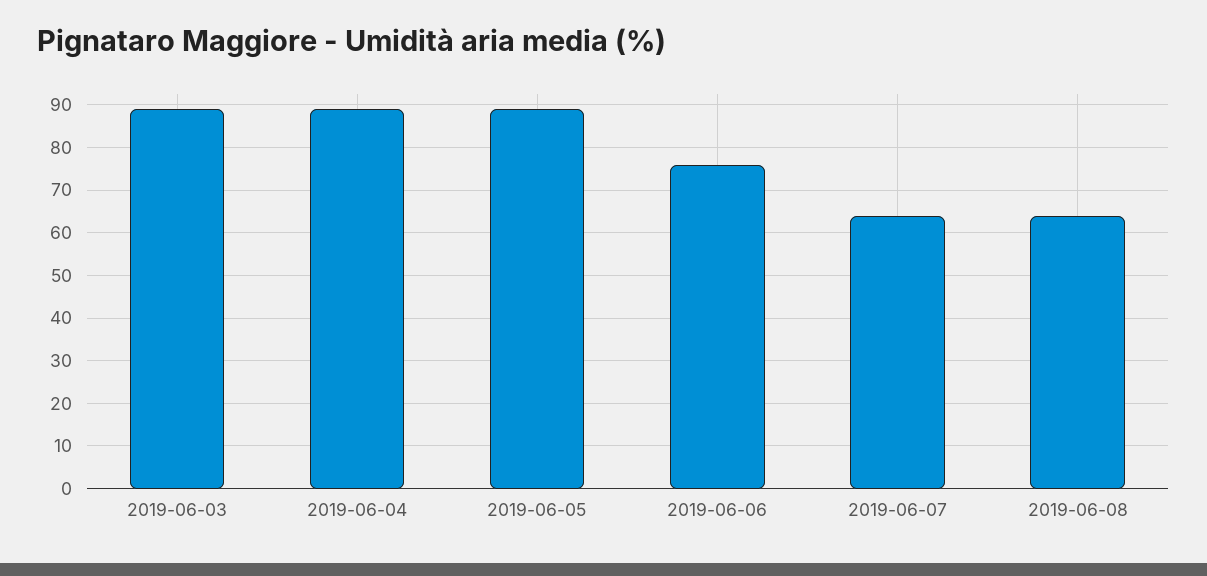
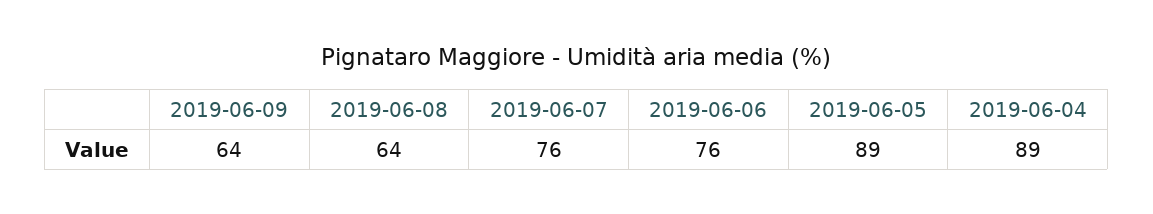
2019-06-03: 90 -> none
2019-06-07: 65 -> 76
2019-06-09: none -> 64

